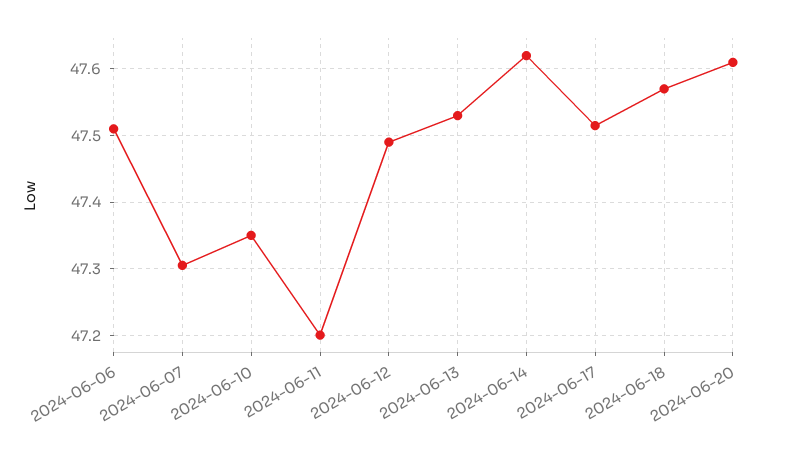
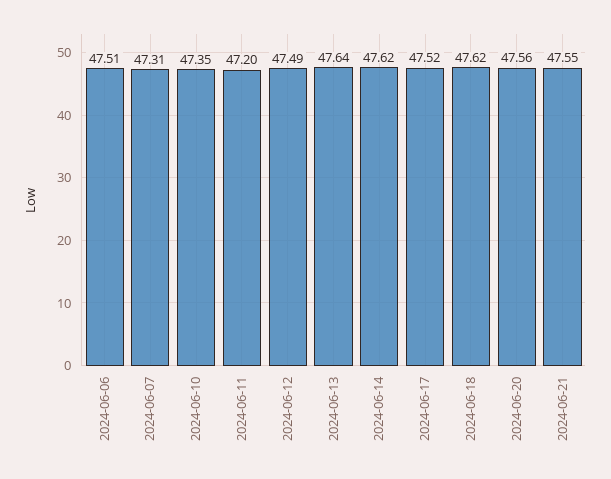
2024-06-13: 47.53 -> 47.64
2024-06-18: 47.57 -> 47.62
2024-06-20: 47.61 -> 47.56
2024-06-21: none -> 47.55

